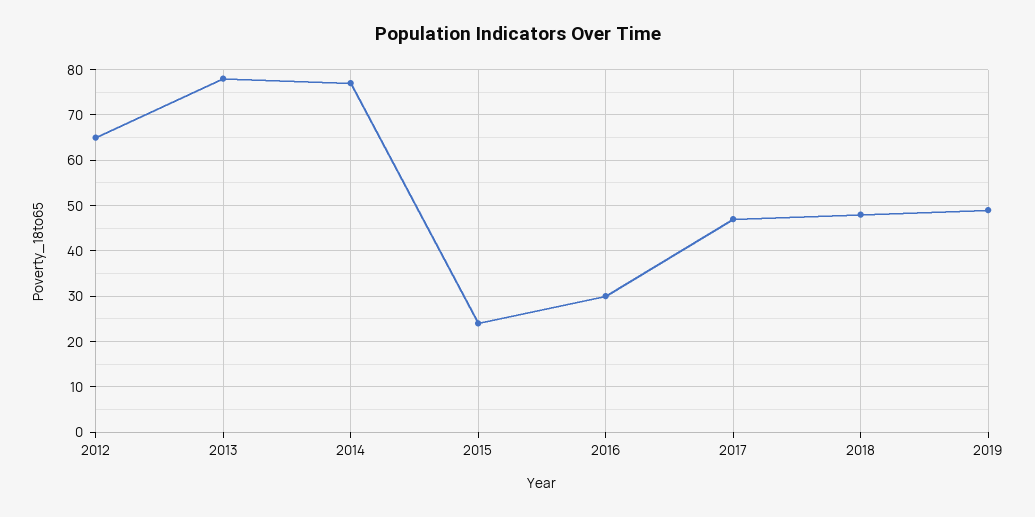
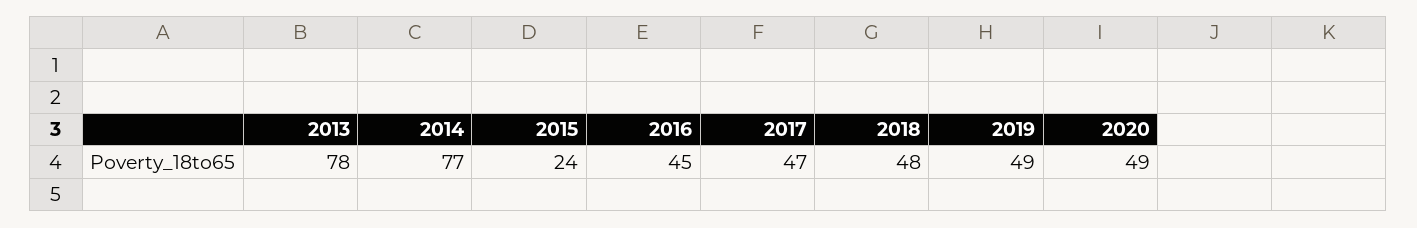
2012: 65 -> none
2016: 30 -> 45
2020: none -> 49

